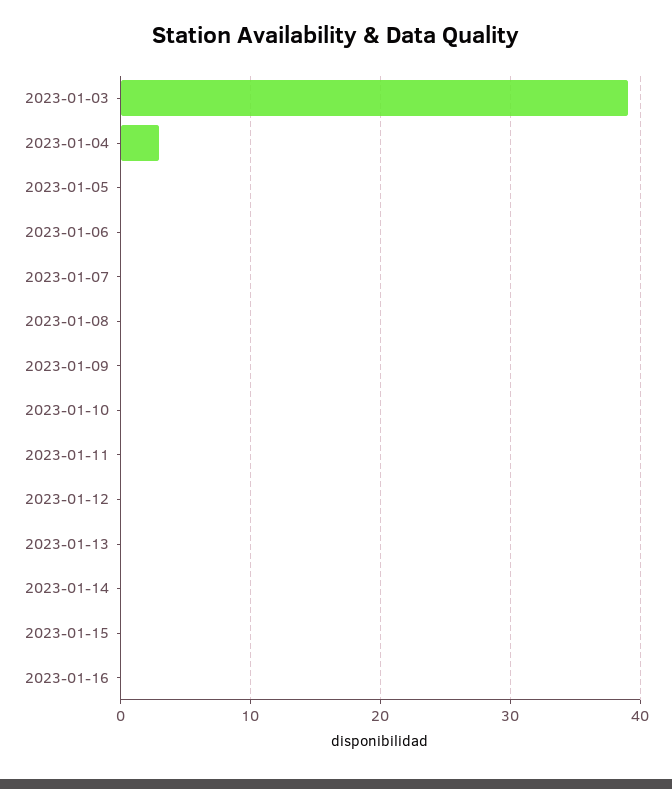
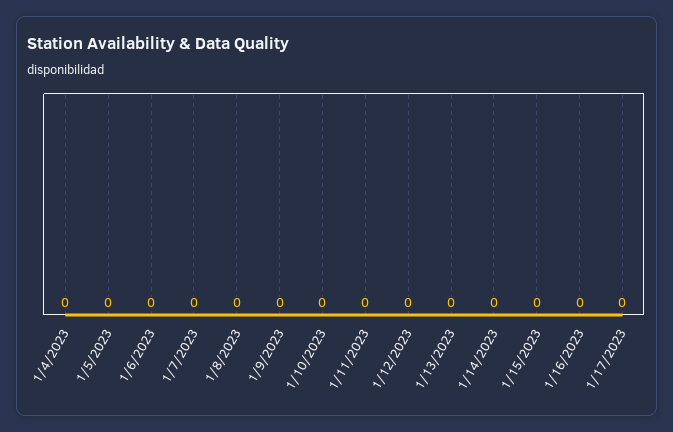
2023-01-03: 39 -> none
2023-01-04: 3 -> 0
1/17/2023: none -> 0

